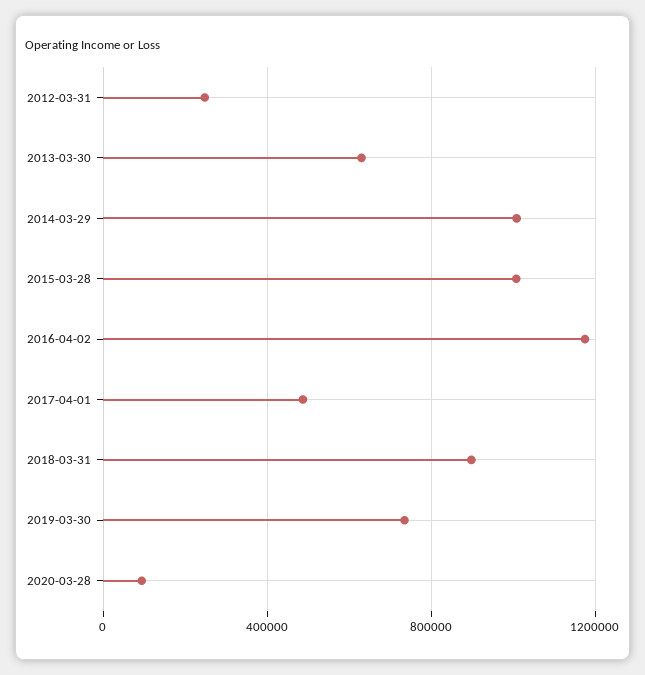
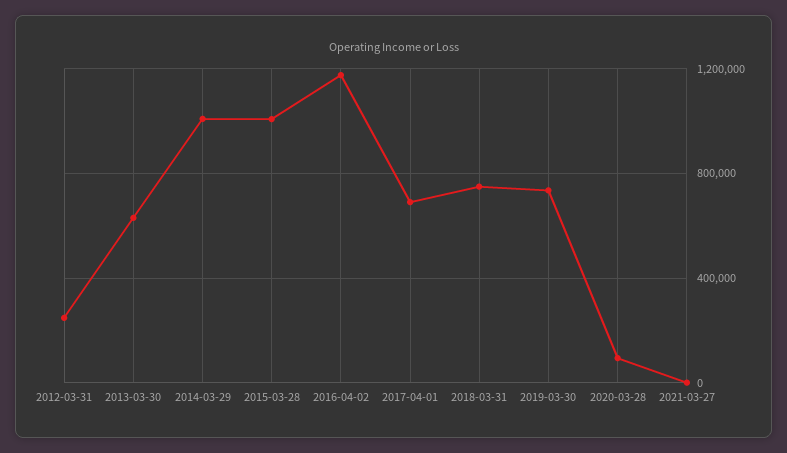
2017-04-01: 500000 -> 700000
2018-03-31: 900000 -> 750000
2021-03-27: none -> 0

